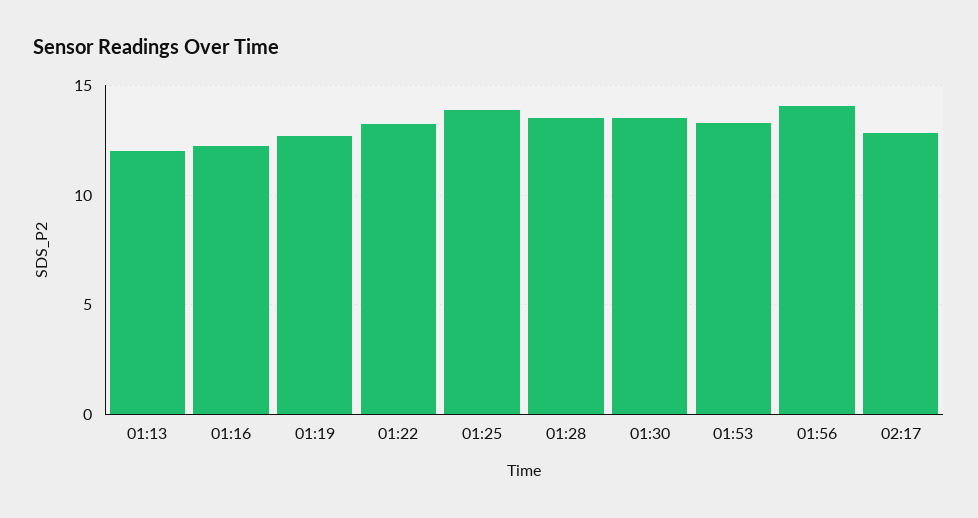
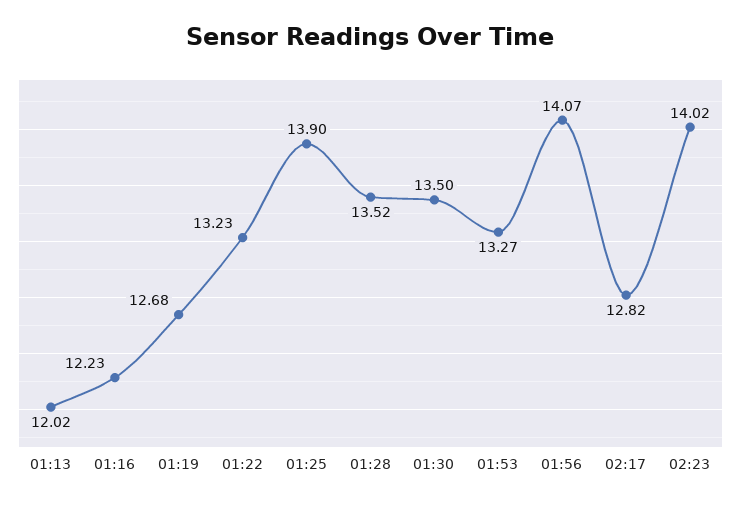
02:23: none -> 14.02

